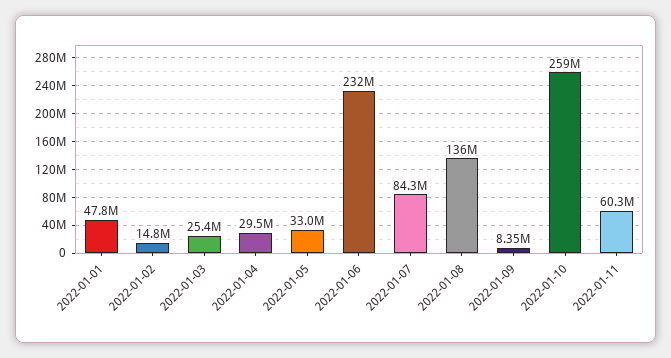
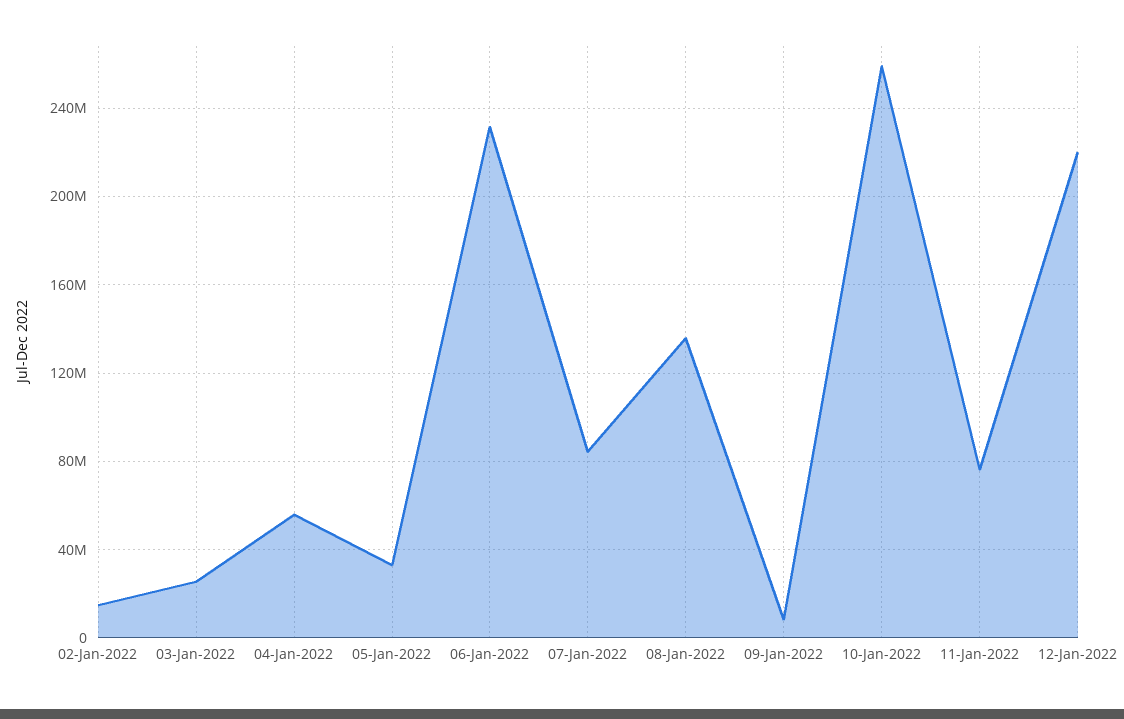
2022-01-01: 47800000 -> none
2022-01-04: 29500000 -> 55000000
2022-01-11: 60300000 -> 75000000
12-Jan-2022: none -> 220000000

